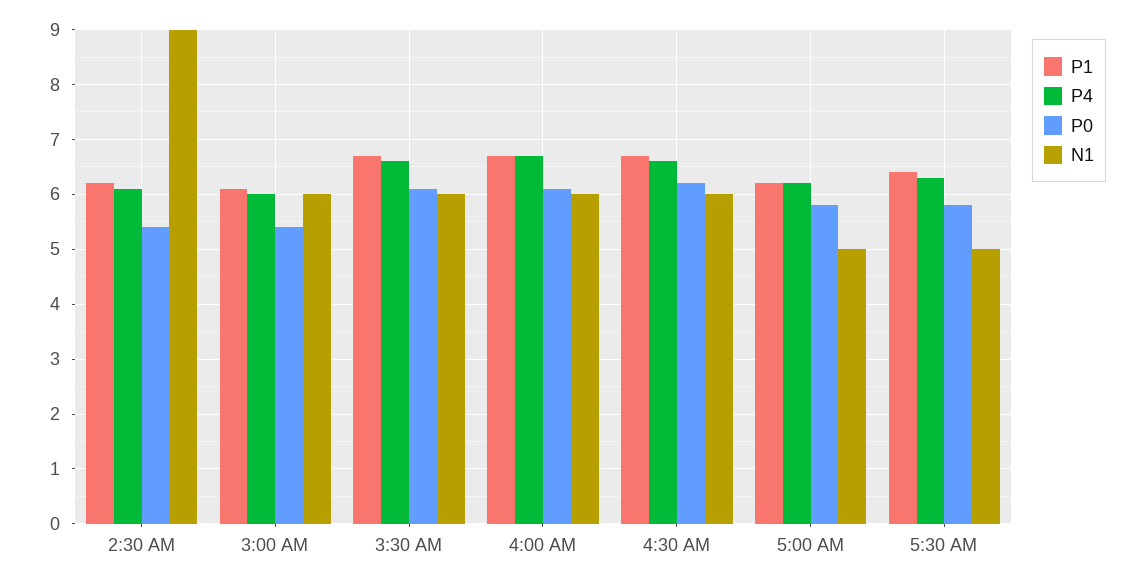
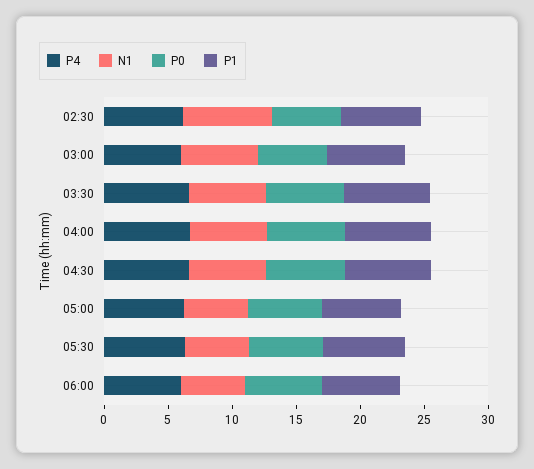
N1, 2:30 AM: 9 -> 7
P4, 06:00: none -> 6
N1, 06:00: none -> 5
P0, 06:00: none -> 6
P1, 06:00: none -> 6

